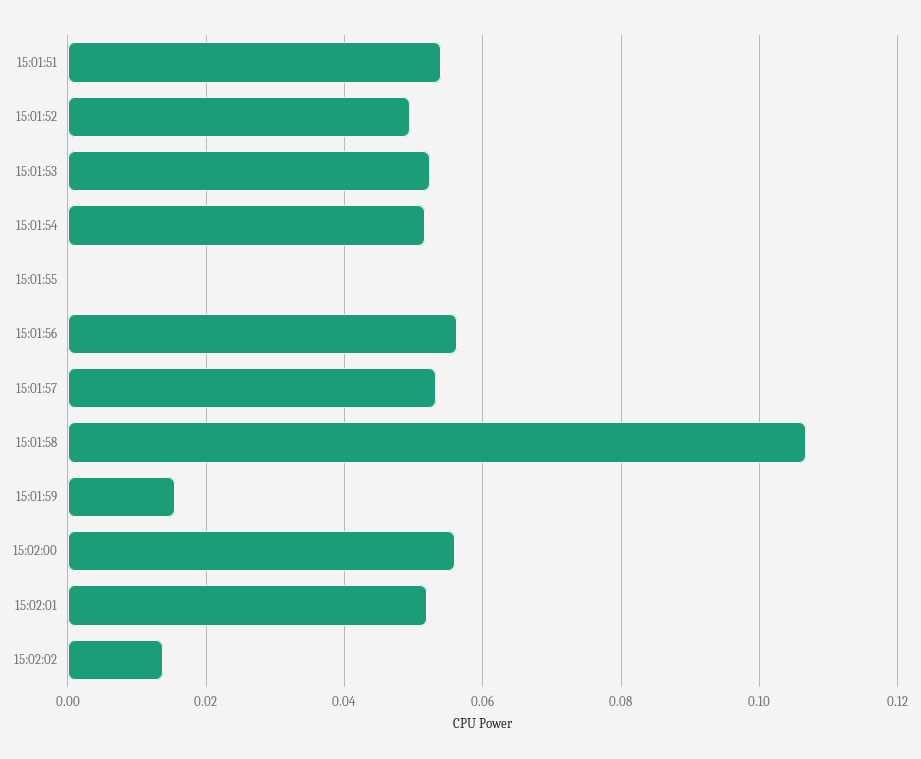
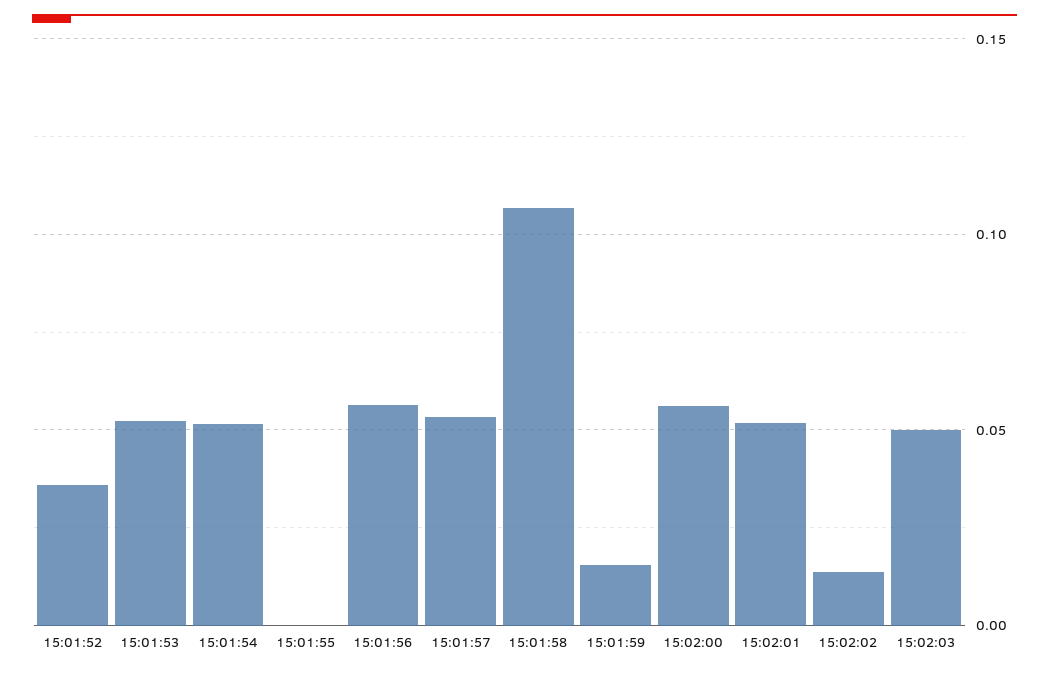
15:01:51: 0.054 -> none
15:01:52: 0.05 -> 0.035
15:02:03: none -> 0.05

